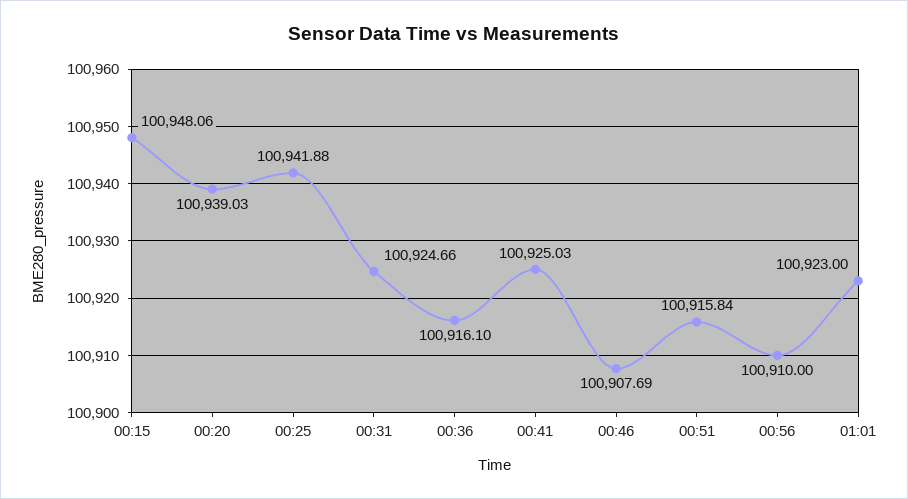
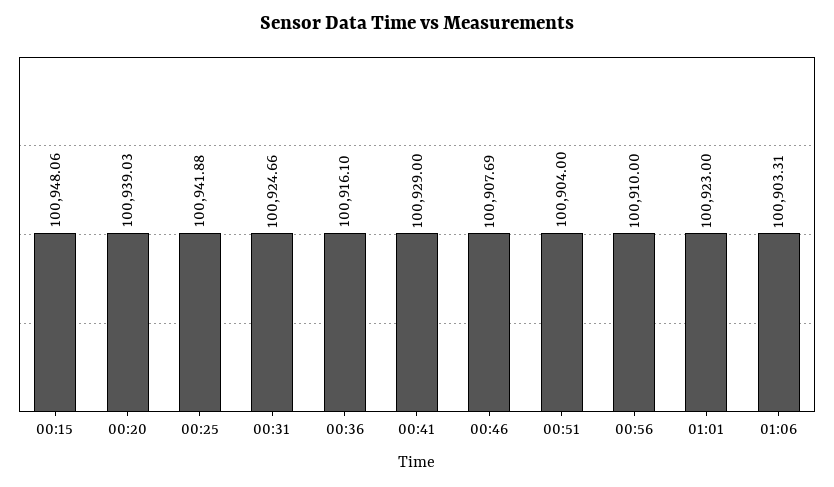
00:41: 100925.03 -> 100929
00:51: 100915.84 -> 100904
01:06: none -> 100903.31

